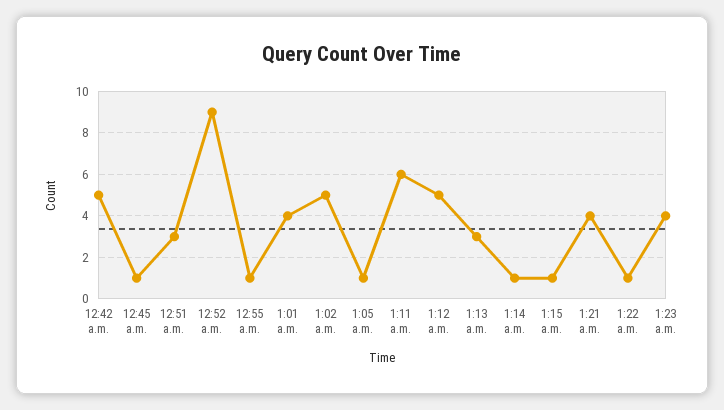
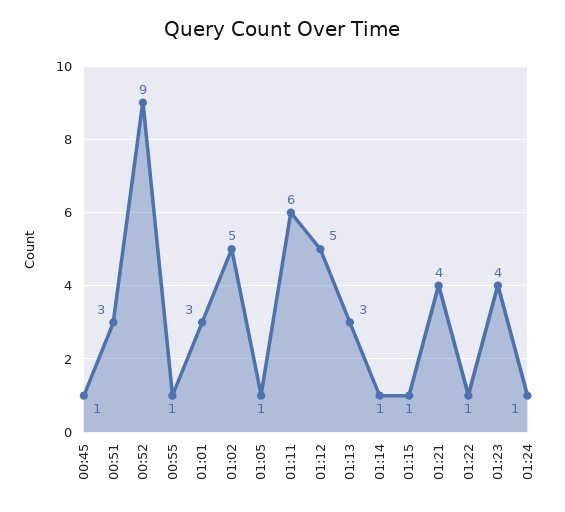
12:42 a.m.: 5 -> none
1:01 a.m.: 4 -> 3
01:24: none -> 1

